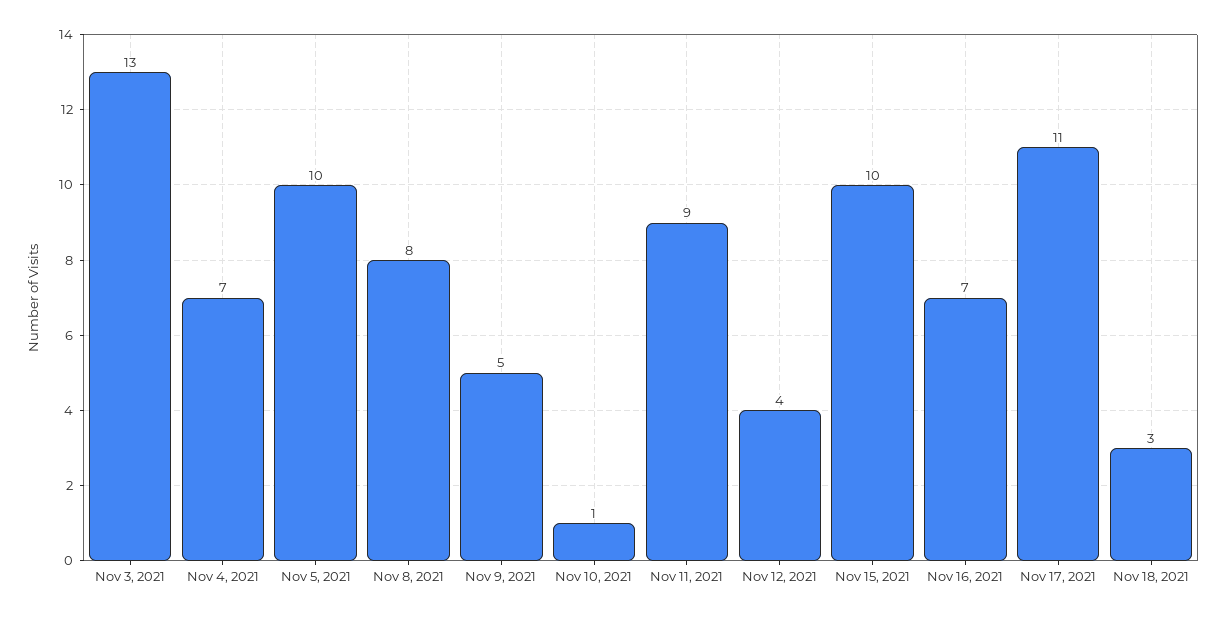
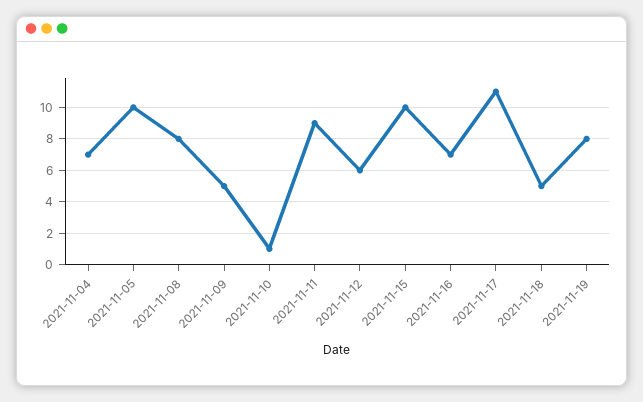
Nov 3, 2021: 13 -> none
Nov 12, 2021: 4 -> 6
Nov 18, 2021: 3 -> 5
2021-11-19: none -> 8

